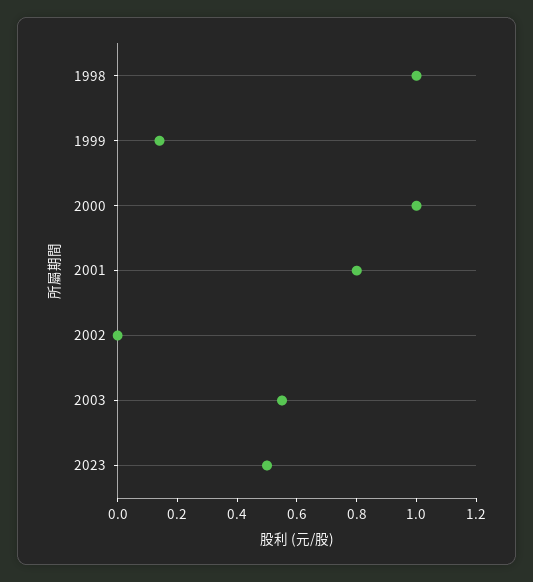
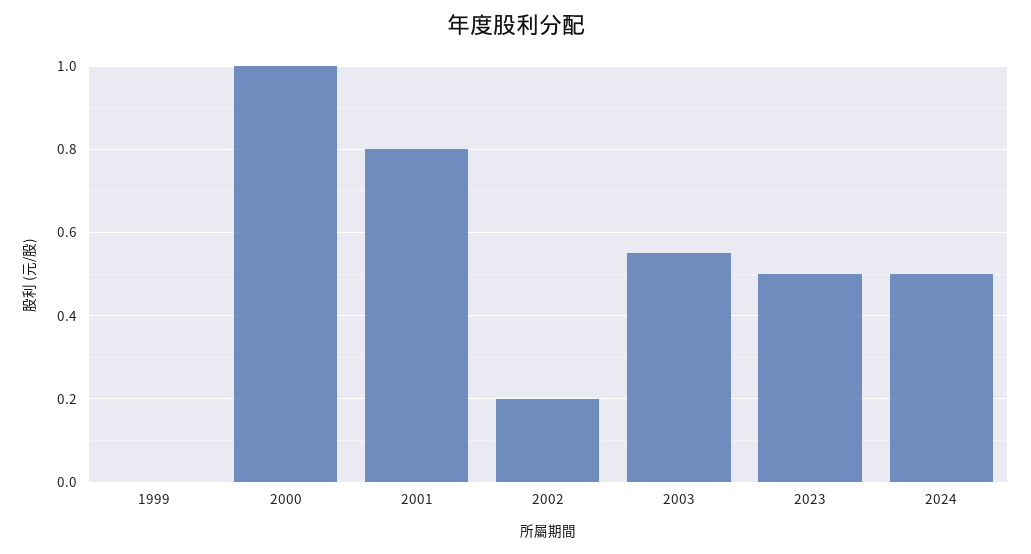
1998: 1 -> none
1999: 0.15 -> 0
2002: 0 -> 0.2
2024: none -> 0.5

